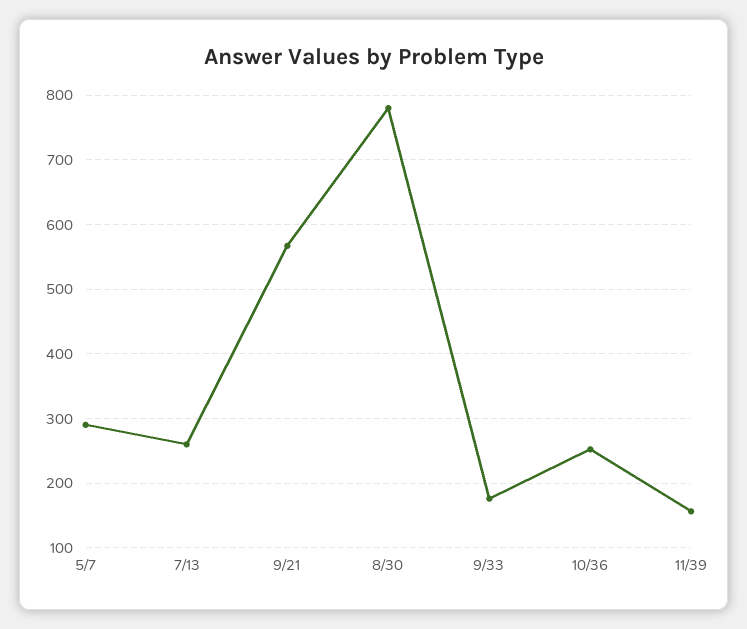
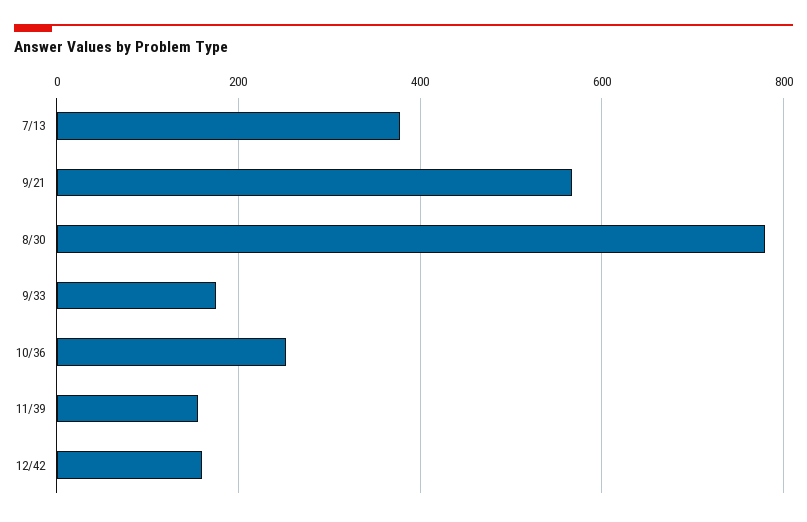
5/7: 290 -> none
7/13: 260 -> 380
12/42: none -> 160

